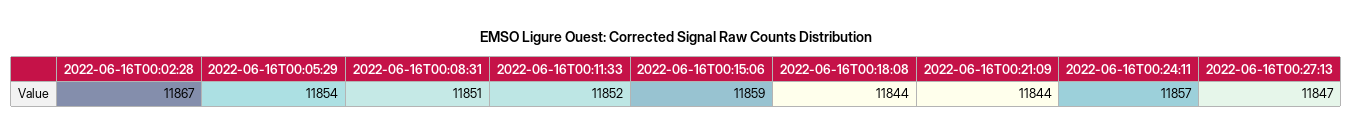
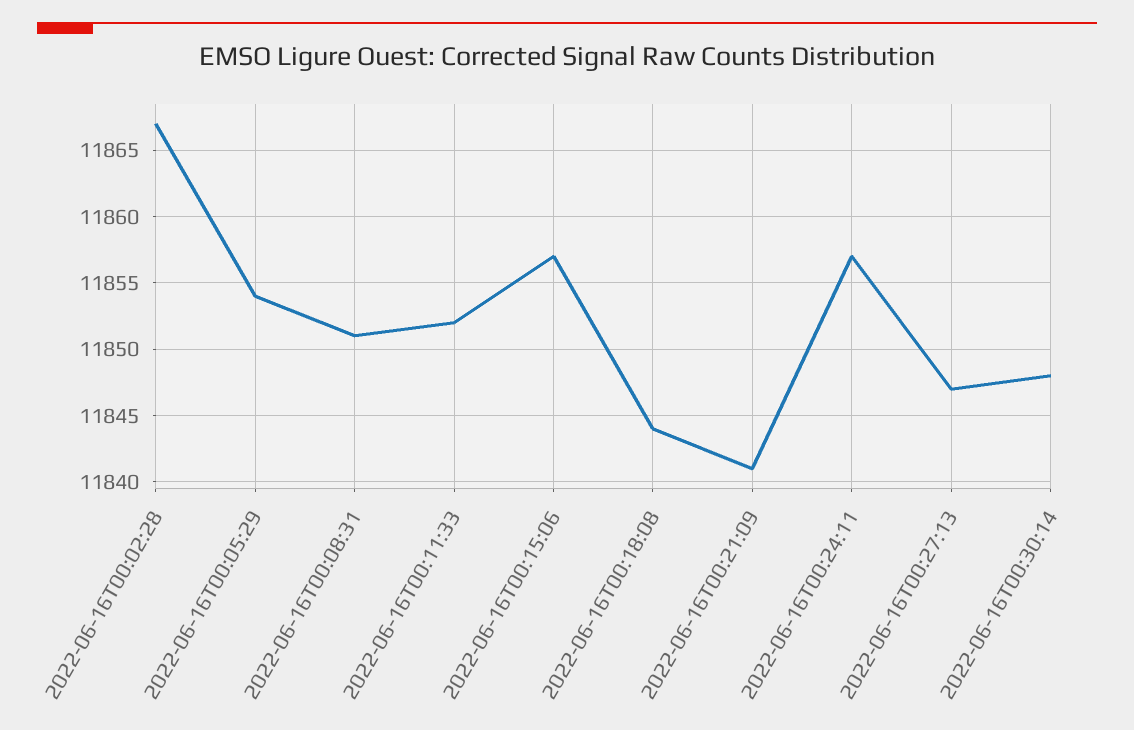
2022-06-16T00:15:06: 11859 -> 11857
2022-06-16T00:21:09: 11844 -> 11841
2022-06-16T00:30:14: none -> 11848

